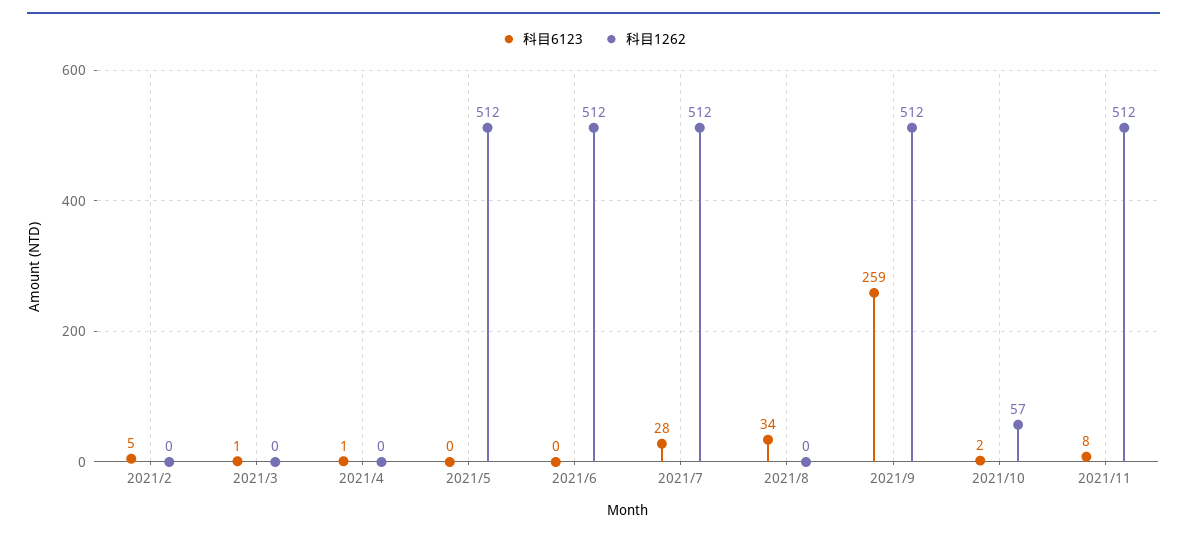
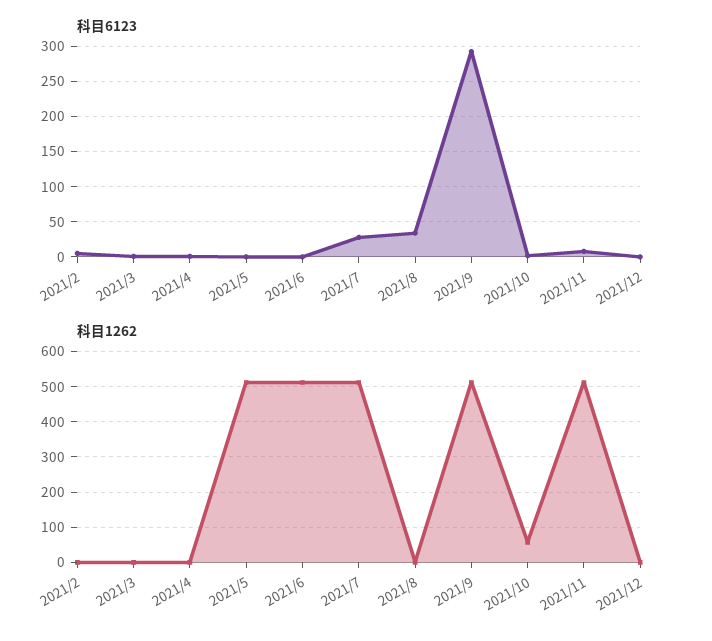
科目6123, 2021/9: 259 -> 290
科目6123, 2021/12: none -> 0
科目1262, 2021/12: none -> 0

